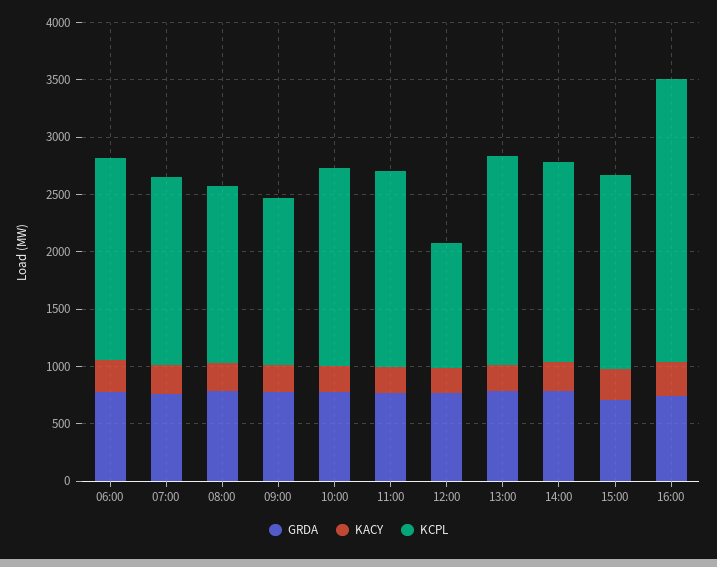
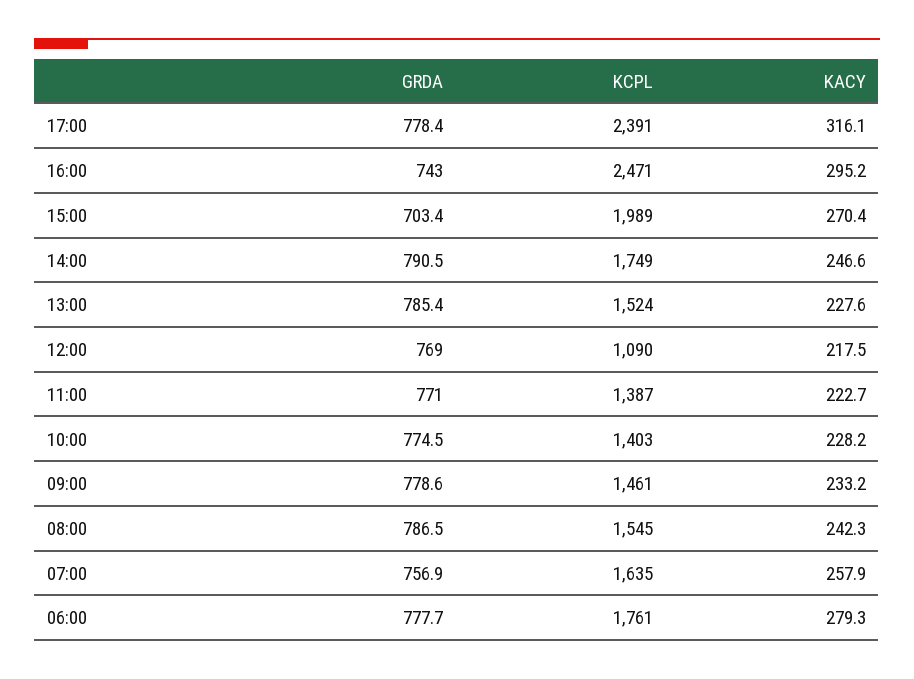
KCPL, 10:00: 1700 -> 1403
KCPL, 11:00: 1700 -> 1387
KCPL, 13:00: 1800 -> 1524
KCPL, 15:00: 1700 -> 1989
GRDA, 17:00: none -> 778.4
KCPL, 17:00: none -> 2391
KACY, 17:00: none -> 316.1

